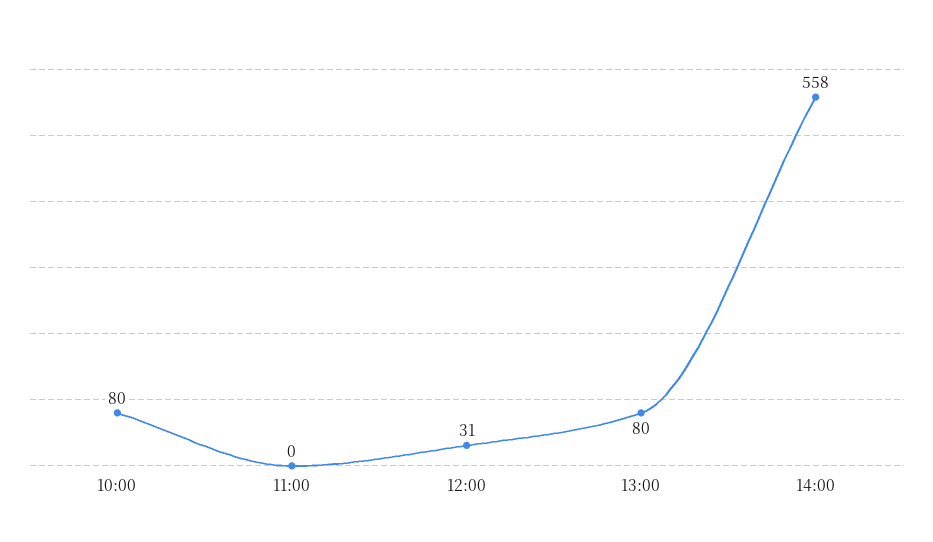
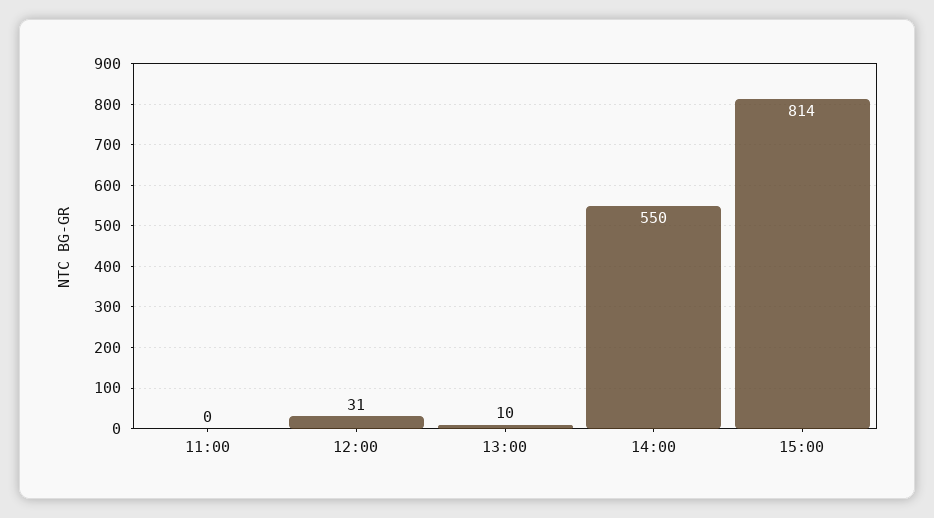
10:00: 80 -> none
13:00: 80 -> 10
14:00: 558 -> 550
15:00: none -> 814

